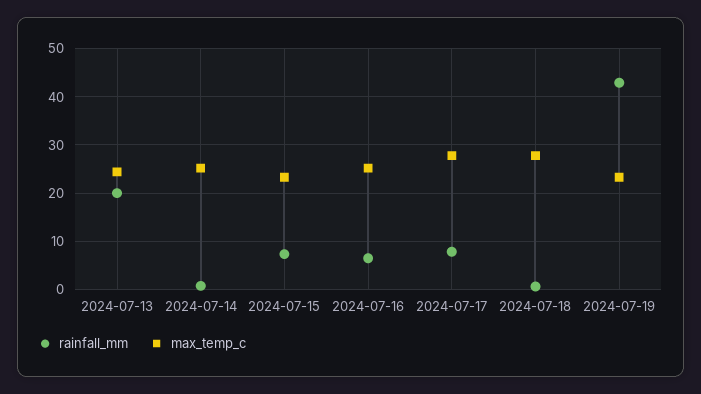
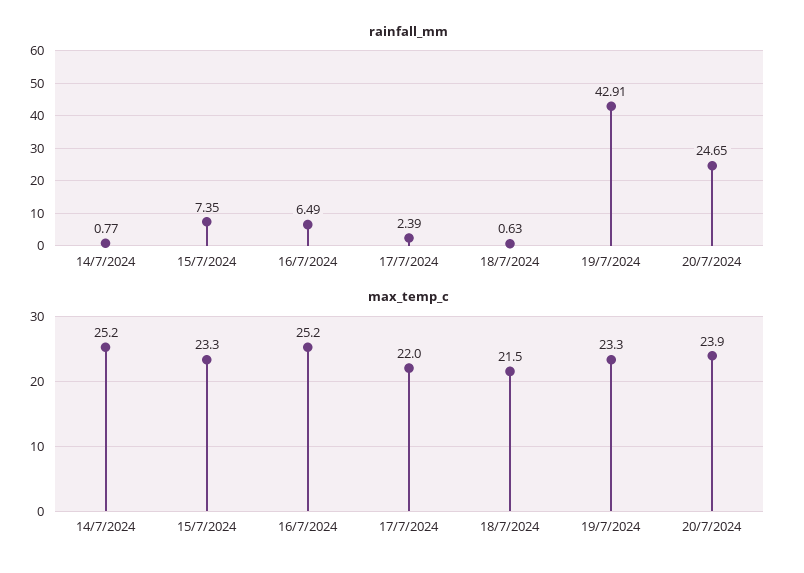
rainfall_mm, 2024-07-13: 20 -> none
max_temp_c, 2024-07-13: 24 -> none
rainfall_mm, 2024-07-17: 8 -> 2.39
max_temp_c, 2024-07-17: 28 -> 22
max_temp_c, 2024-07-18: 28 -> 21.5
rainfall_mm, 20/7/2024: none -> 24.65
max_temp_c, 20/7/2024: none -> 23.9

